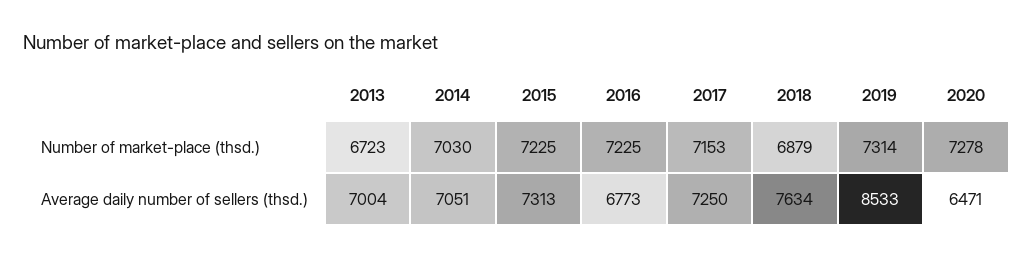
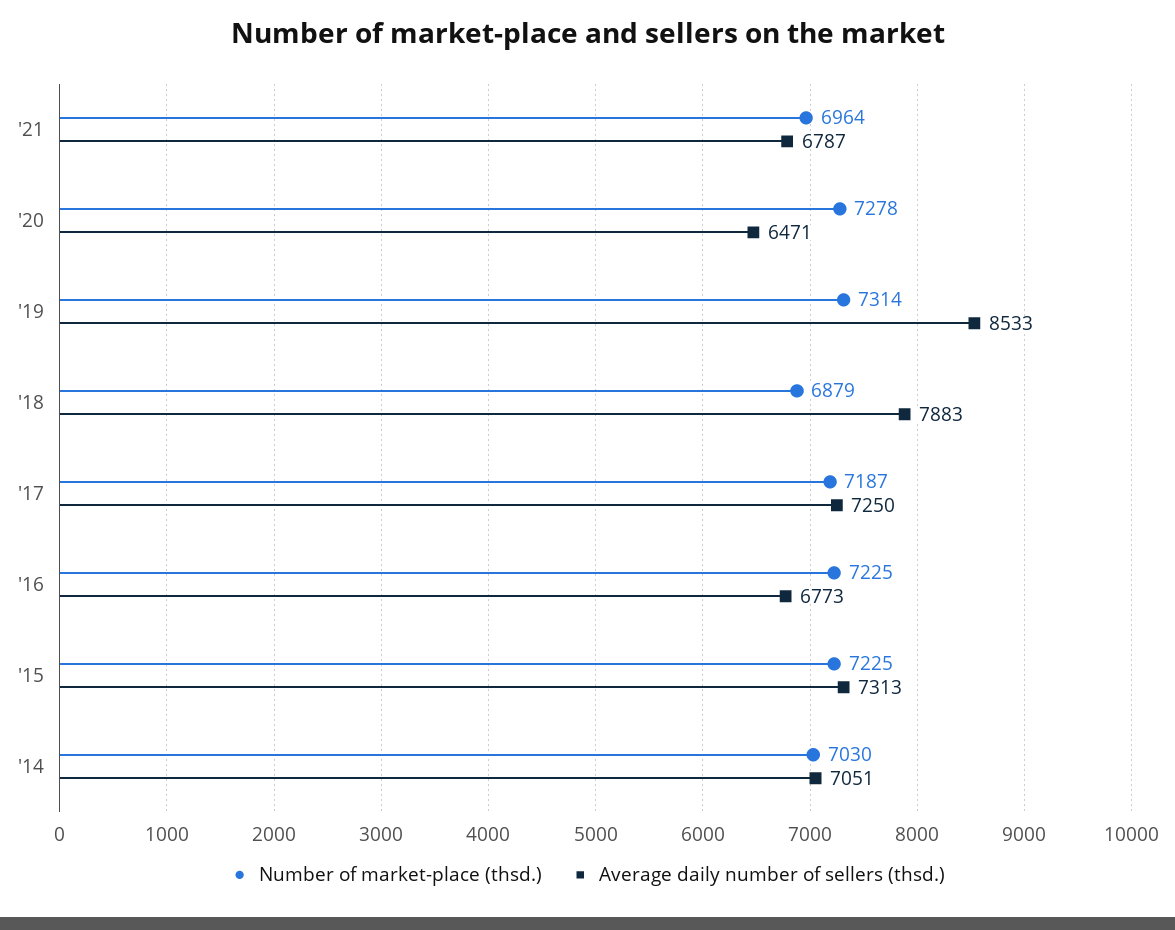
Number of market-place (thsd.), 2013: 6723 -> none
Number of market-place (thsd.), 2017: 7153 -> 7187
Average daily number of sellers (thsd.), 2013: 7004 -> none
Average daily number of sellers (thsd.), 2018: 7634 -> 7883
Number of market-place (thsd.), '21: none -> 6964
Average daily number of sellers (thsd.), '21: none -> 6787

